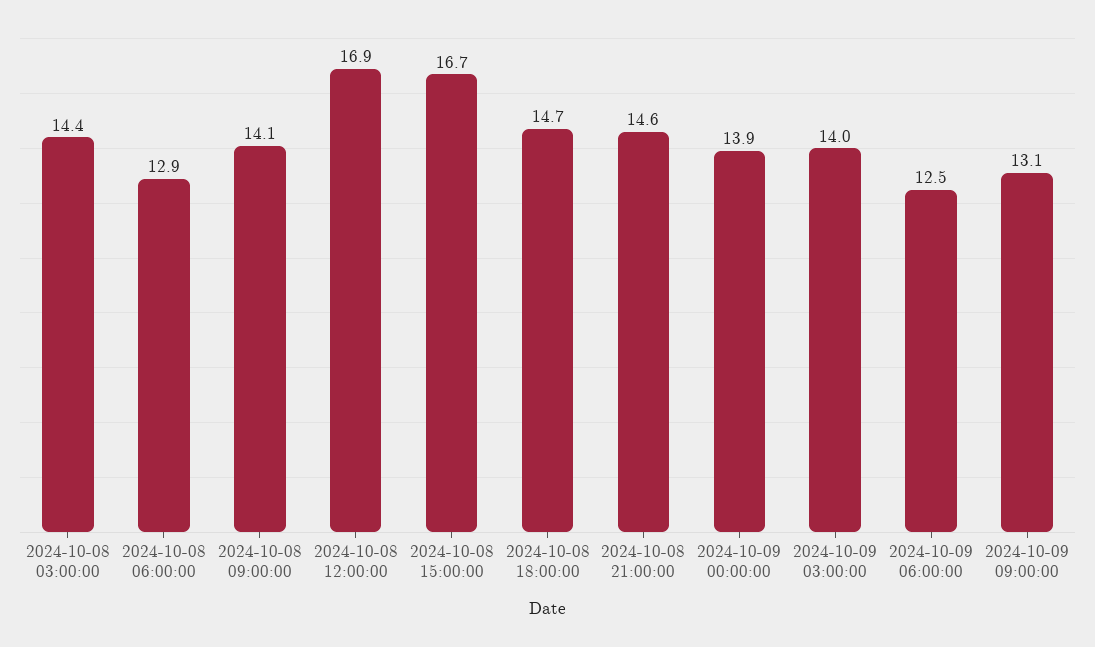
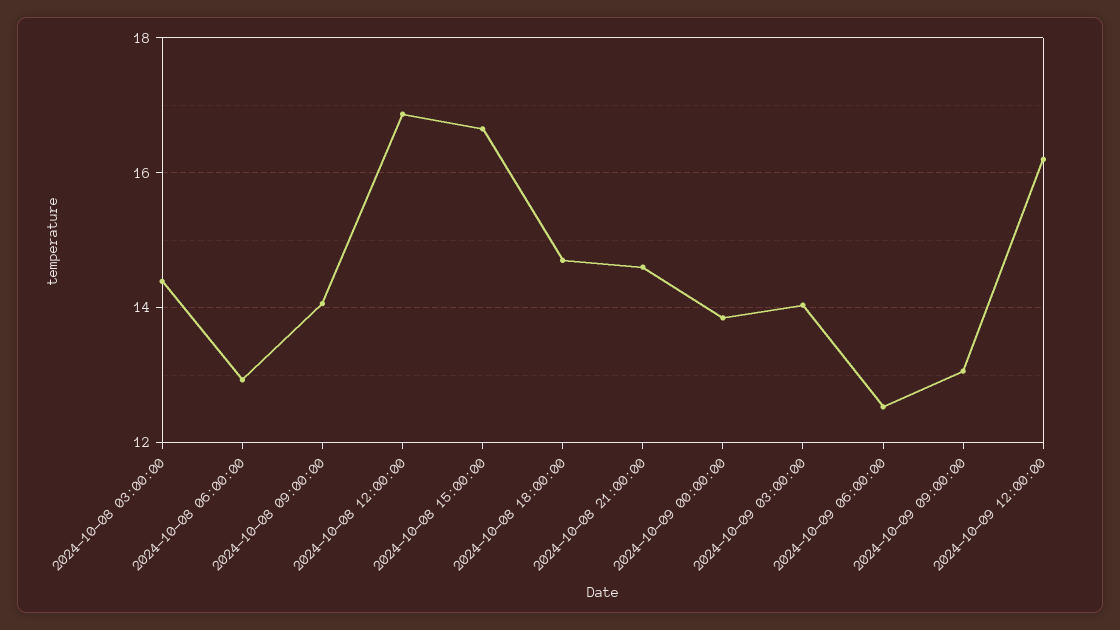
2024-10-09 12:00:00: none -> 16.2

